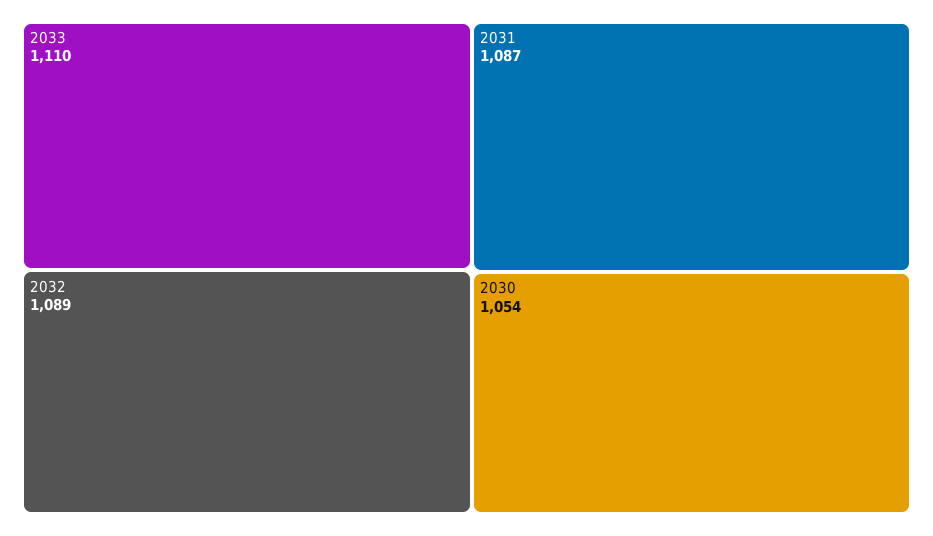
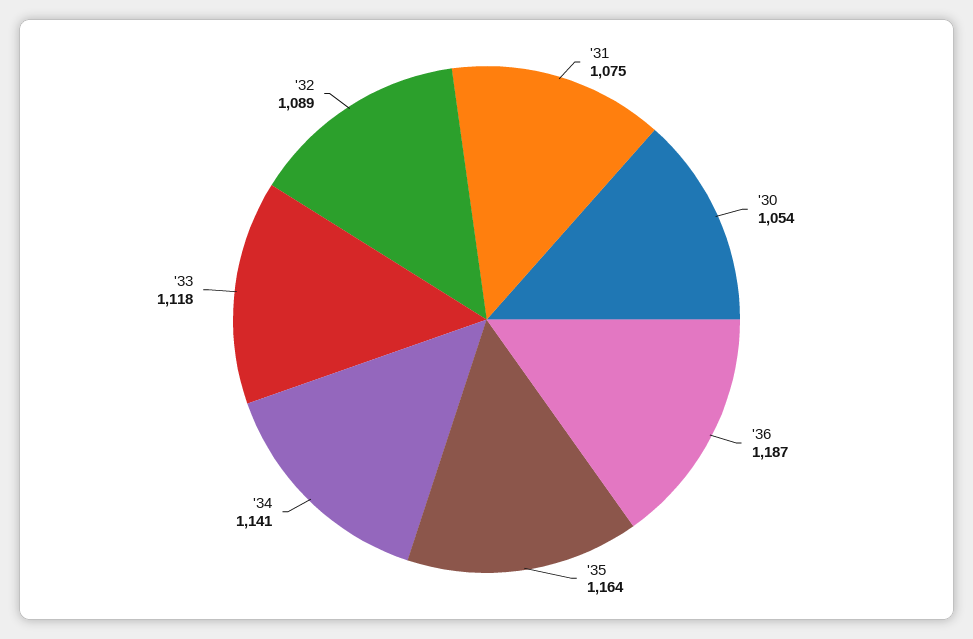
2033: 1110 -> 1118
2031: 1087 -> 1075
'36: none -> 1187
'35: none -> 1164
'34: none -> 1141

